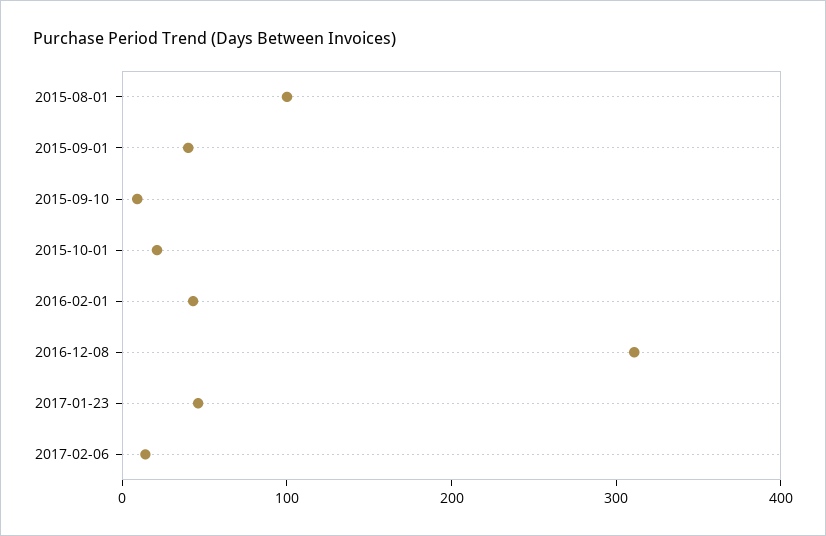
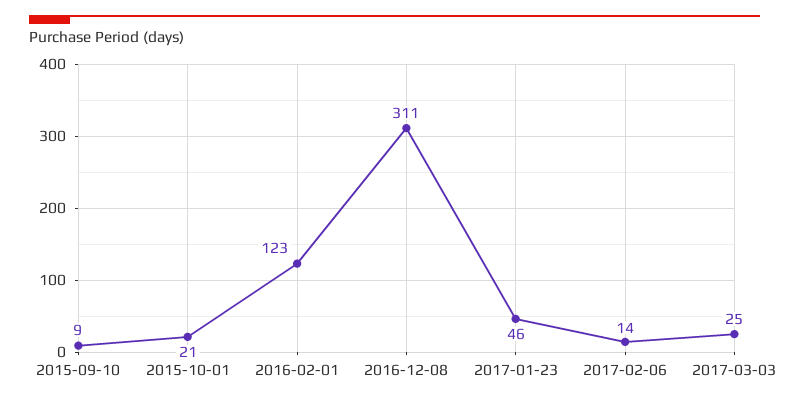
2015-08-01: 100 -> none
2015-09-01: 40 -> none
2016-02-01: 40 -> 123
2017-03-03: none -> 25

